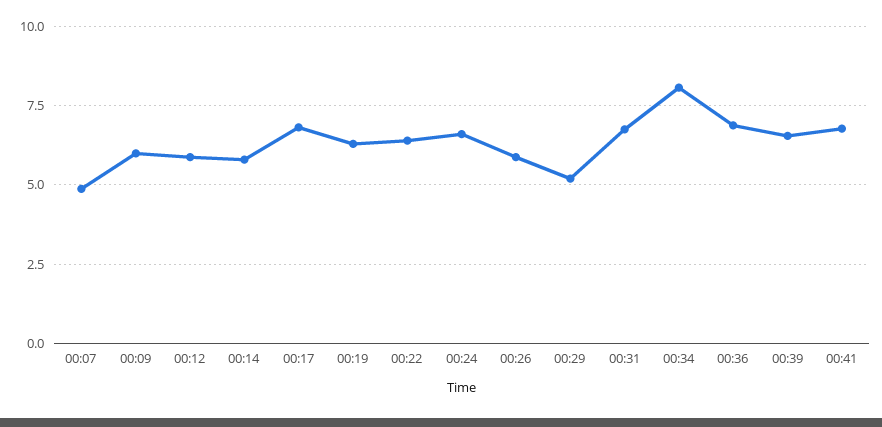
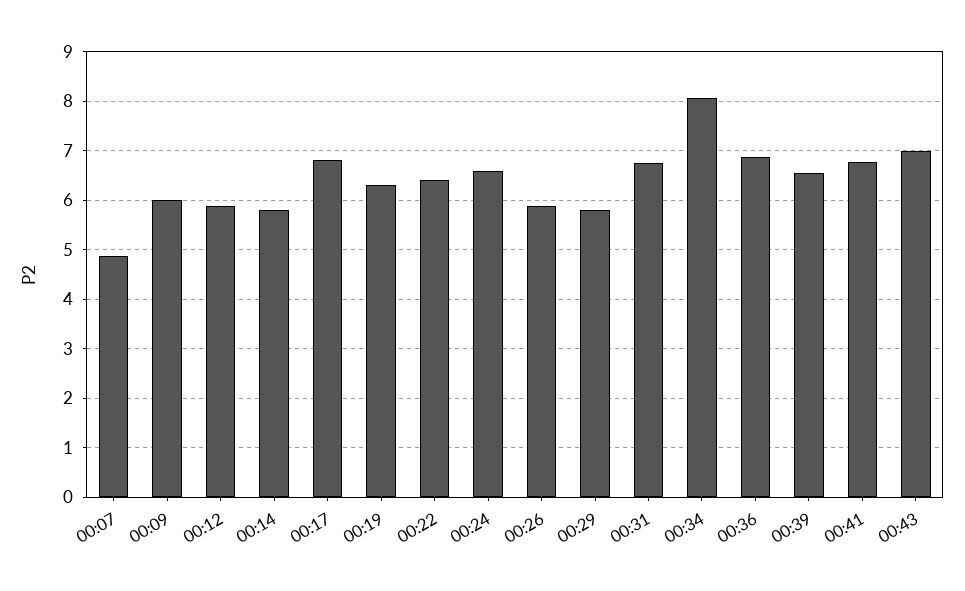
00:29: 5.25 -> 5.8
00:43: none -> 7

